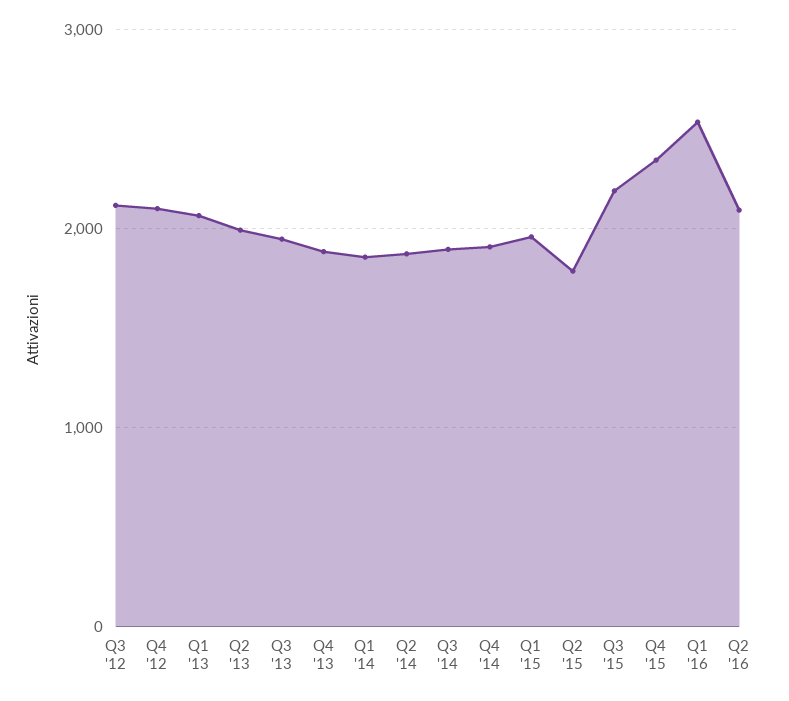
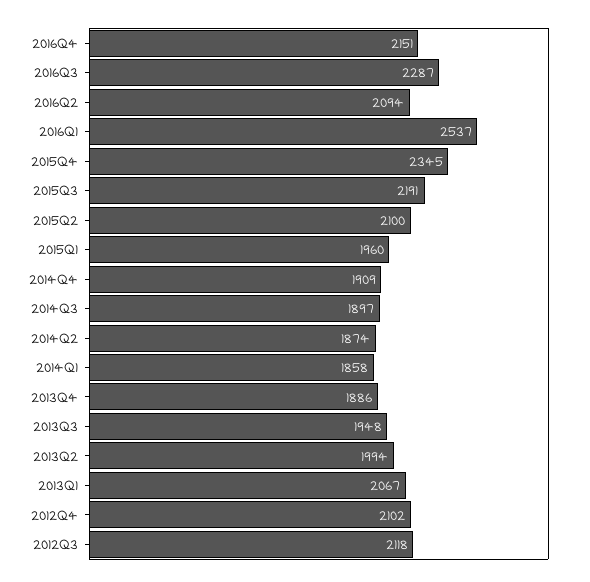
Q2 '15: 1800 -> 2100
2016Q4: none -> 2151
2016Q3: none -> 2287

